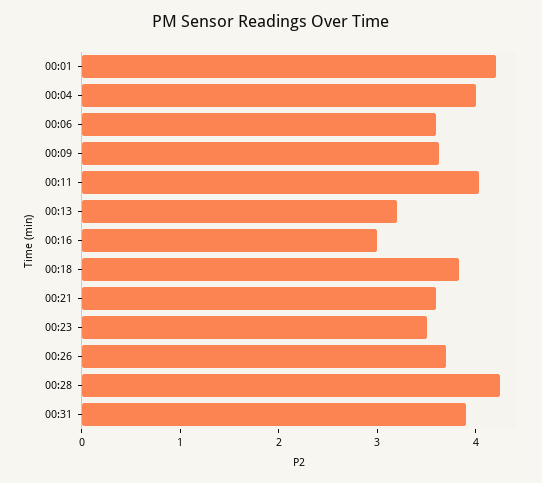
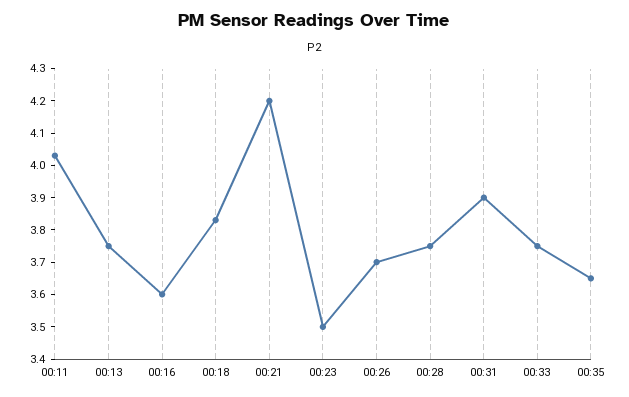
00:01: 4.2 -> none
00:04: 4 -> none
00:06: 3.6 -> none
00:09: 3.6 -> none
00:13: 3.2 -> 3.75
00:16: 3 -> 3.6
00:21: 3.6 -> 4.2
00:28: 4.2 -> 3.75
00:33: none -> 3.75
00:35: none -> 3.65

